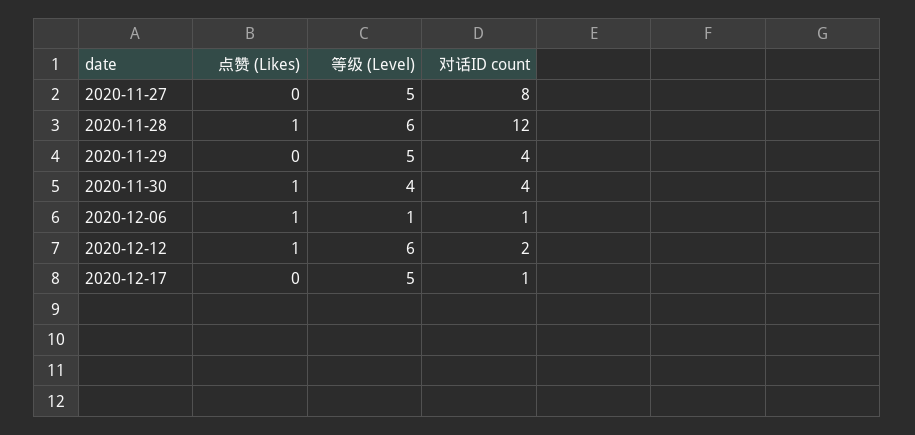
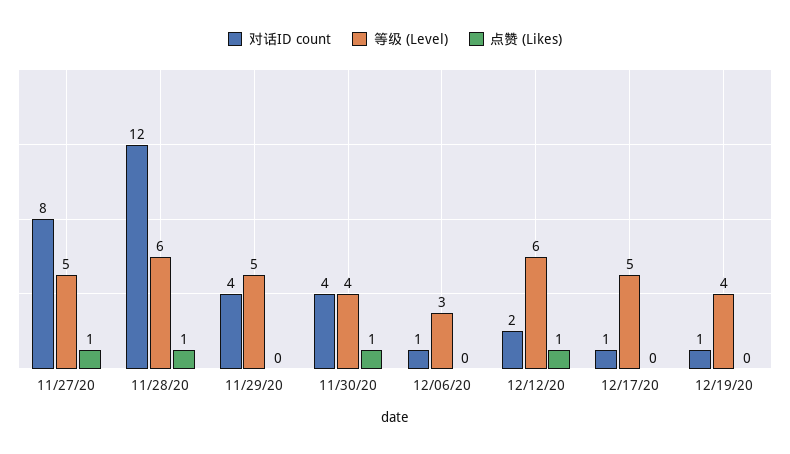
点赞 (Likes), 2020-11-27: 0 -> 1
点赞 (Likes), 2020-12-06: 1 -> 0
等级 (Level), 2020-12-06: 1 -> 3
对话ID count, 12/19/20: none -> 1
等级 (Level), 12/19/20: none -> 4
点赞 (Likes), 12/19/20: none -> 0

